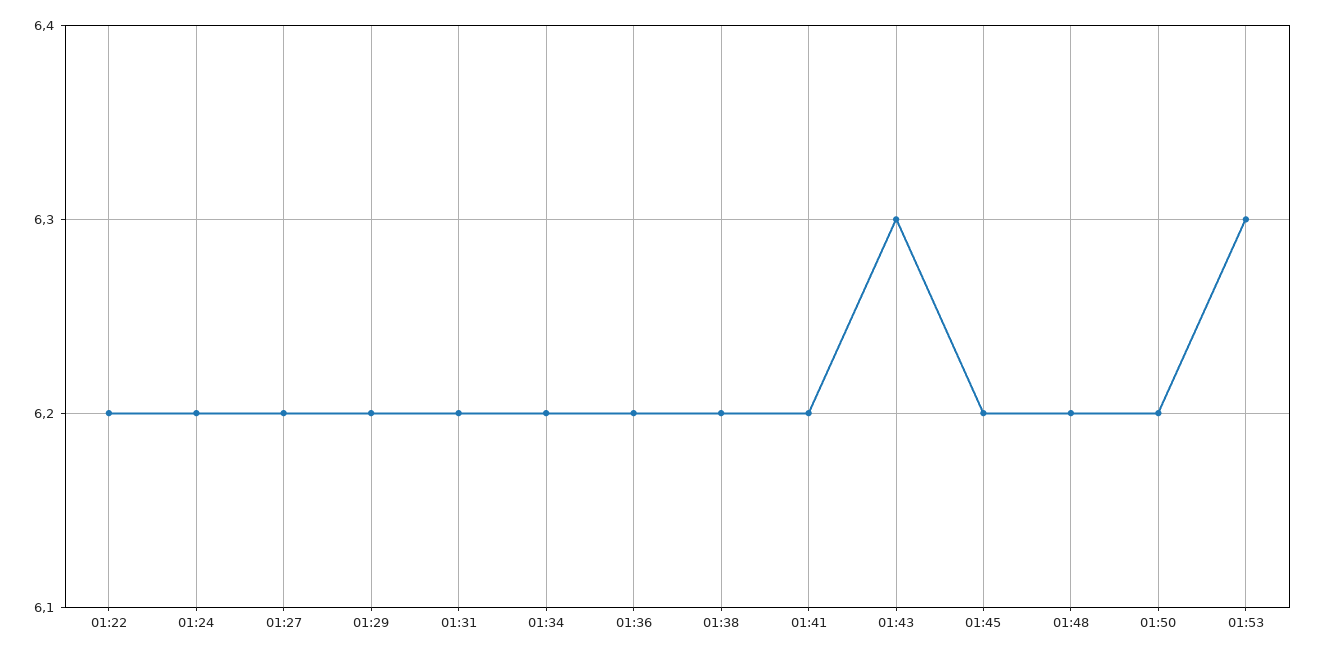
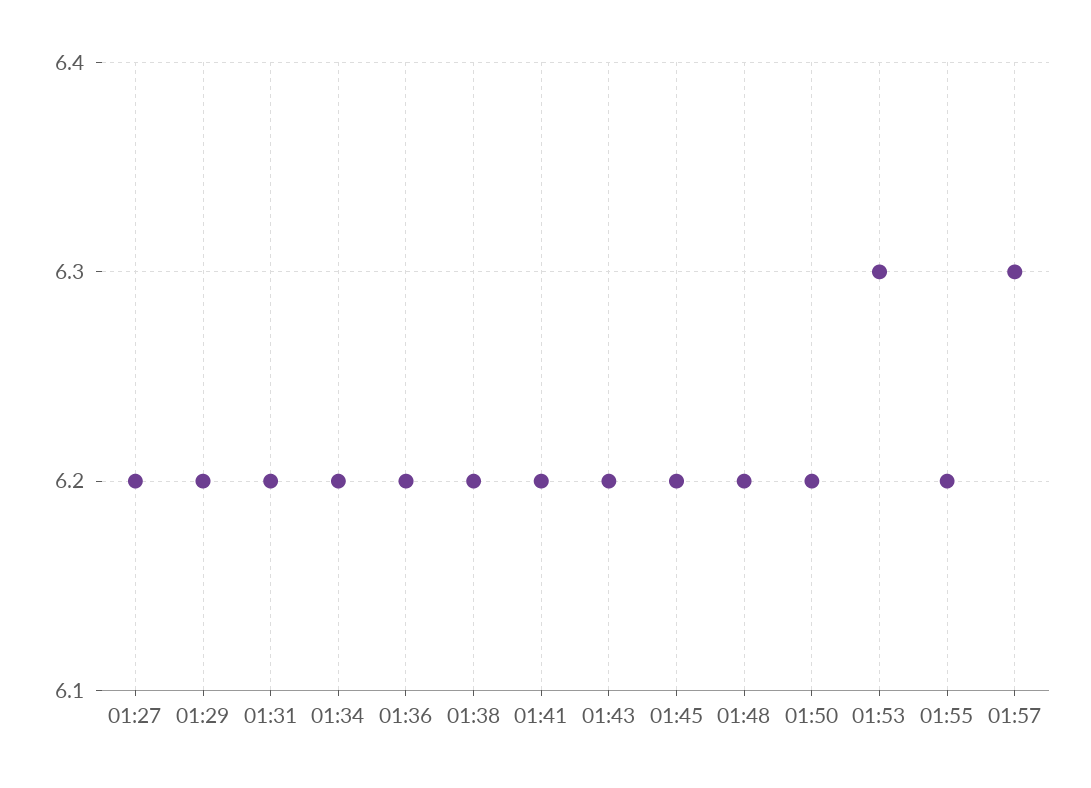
01:22: 6.2 -> none
01:24: 6.2 -> none
01:43: 6.3 -> 6.2
01:55: none -> 6.2
01:57: none -> 6.3

